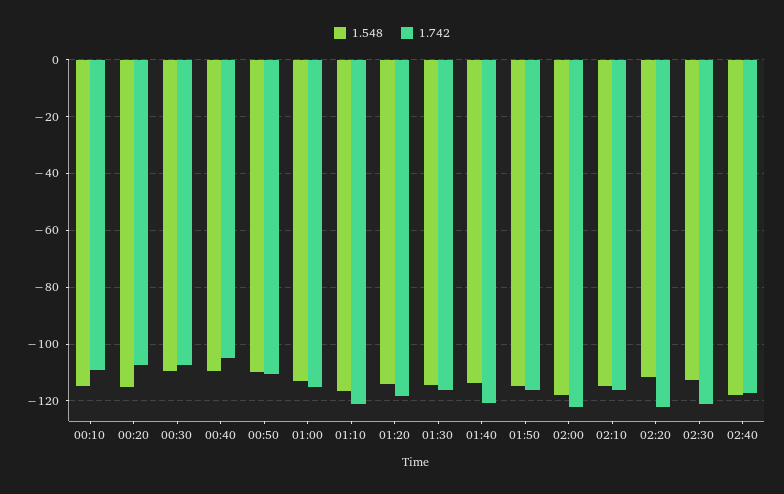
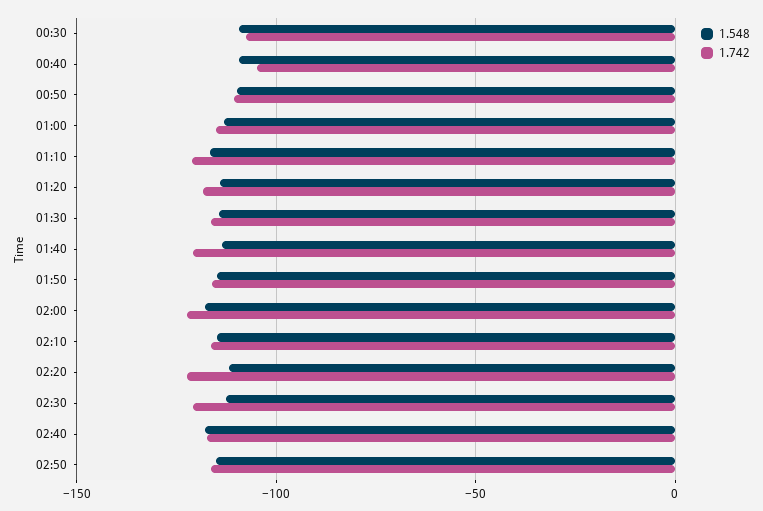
1.548, 00:10: -115 -> none
1.742, 00:10: -110 -> none
1.548, 00:20: -115 -> none
1.742, 00:20: -107.5 -> none
1.548, 02:50: none -> -115
1.742, 02:50: none -> -115

